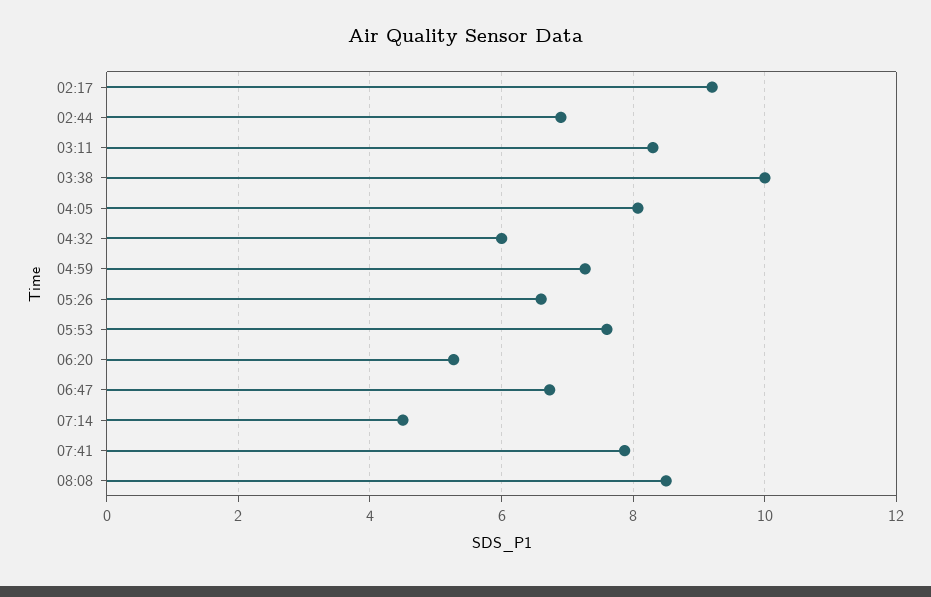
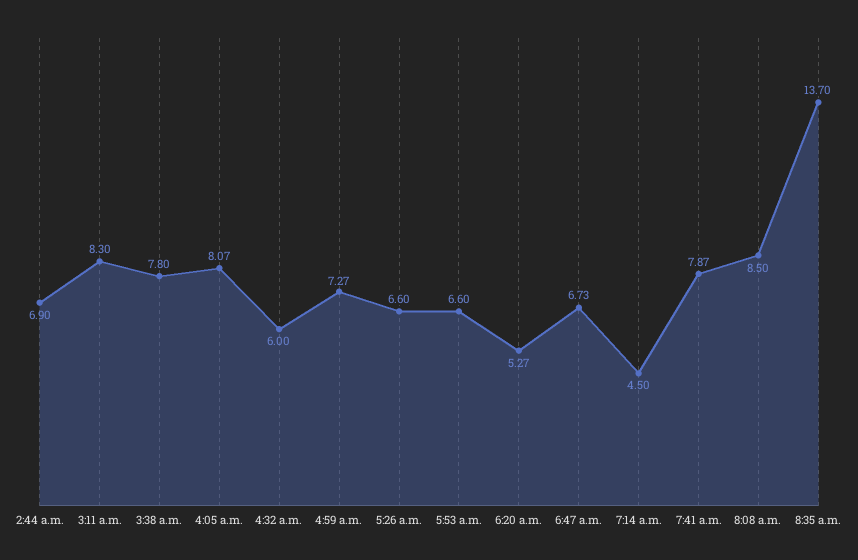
02:17: 9.2 -> none
03:38: 10 -> 7.8
05:53: 7.6 -> 6.6
8:35 a.m.: none -> 13.7

